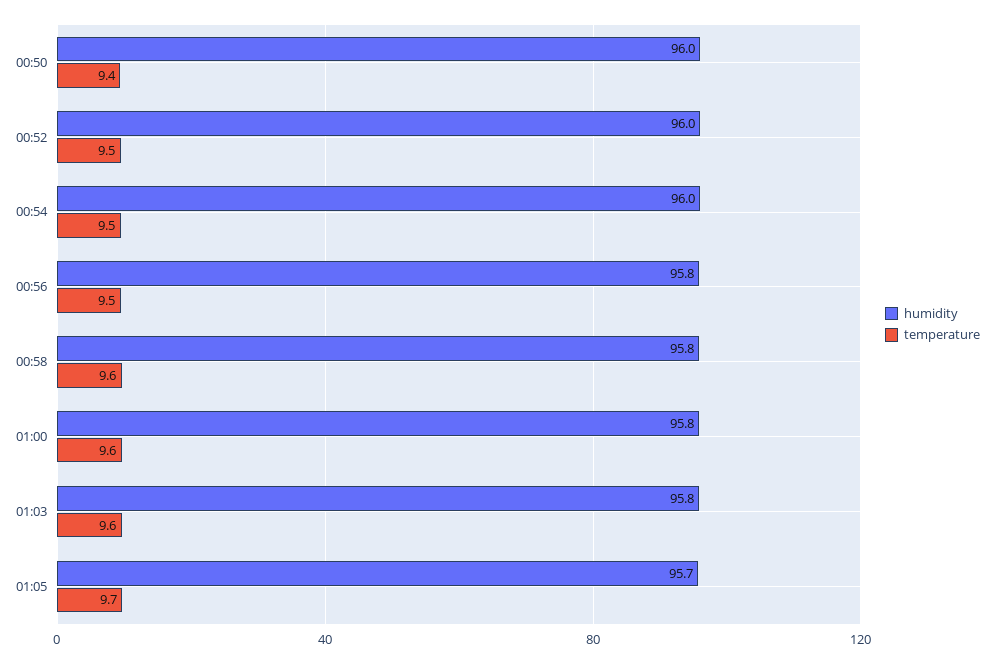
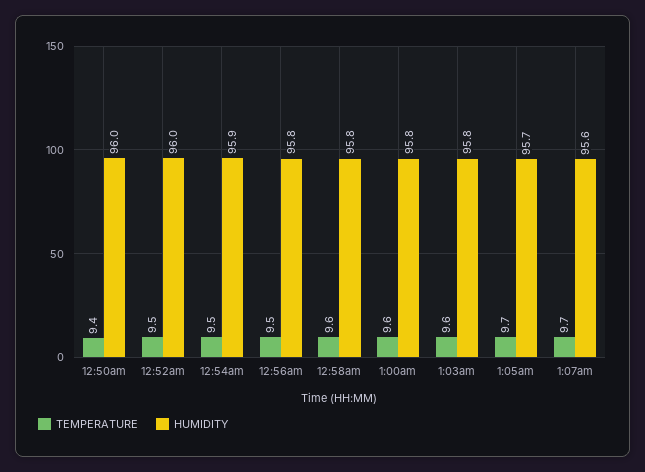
humidity, 00:54: 96 -> 95.9
temperature, 1:07am: none -> 9.7
humidity, 1:07am: none -> 95.6

